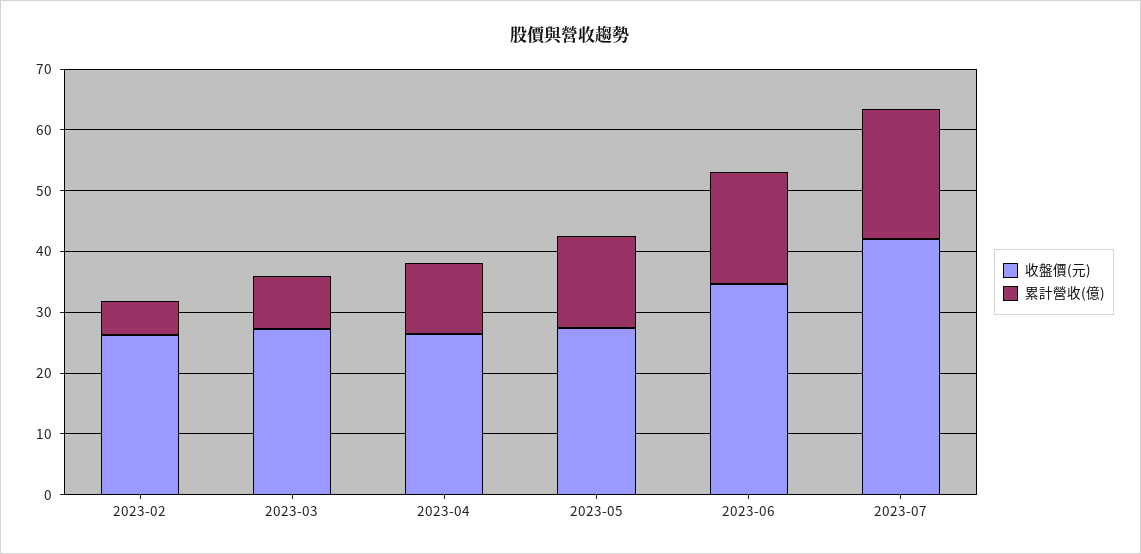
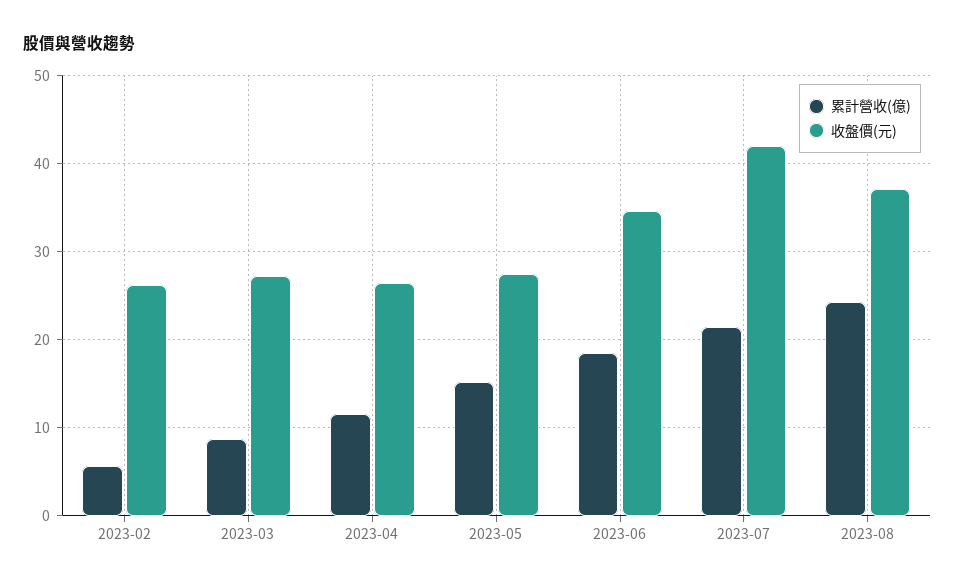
累計營收(億), 2023-08: none -> 24
收盤價(元), 2023-08: none -> 37

